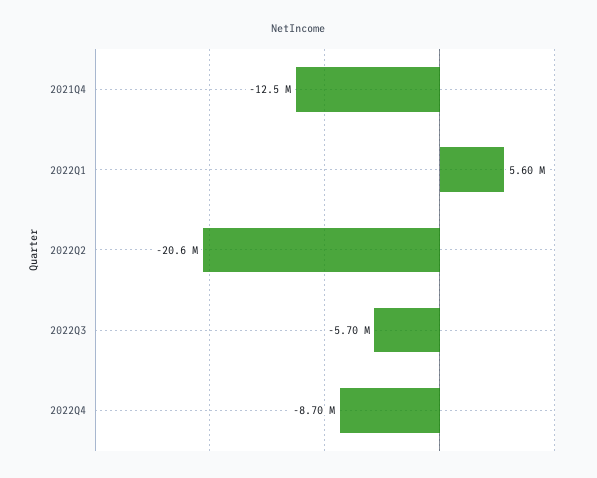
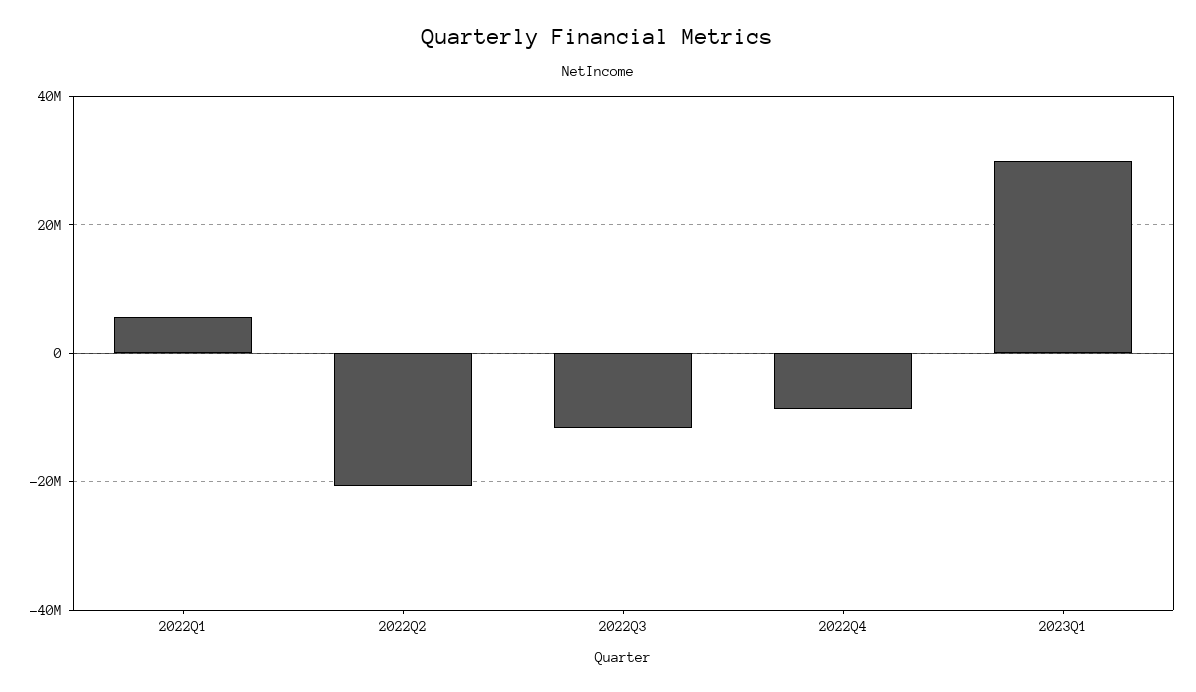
2021Q4: -12500000 -> none
2022Q3: -5700000 -> -12000000
2023Q1: none -> 30000000

